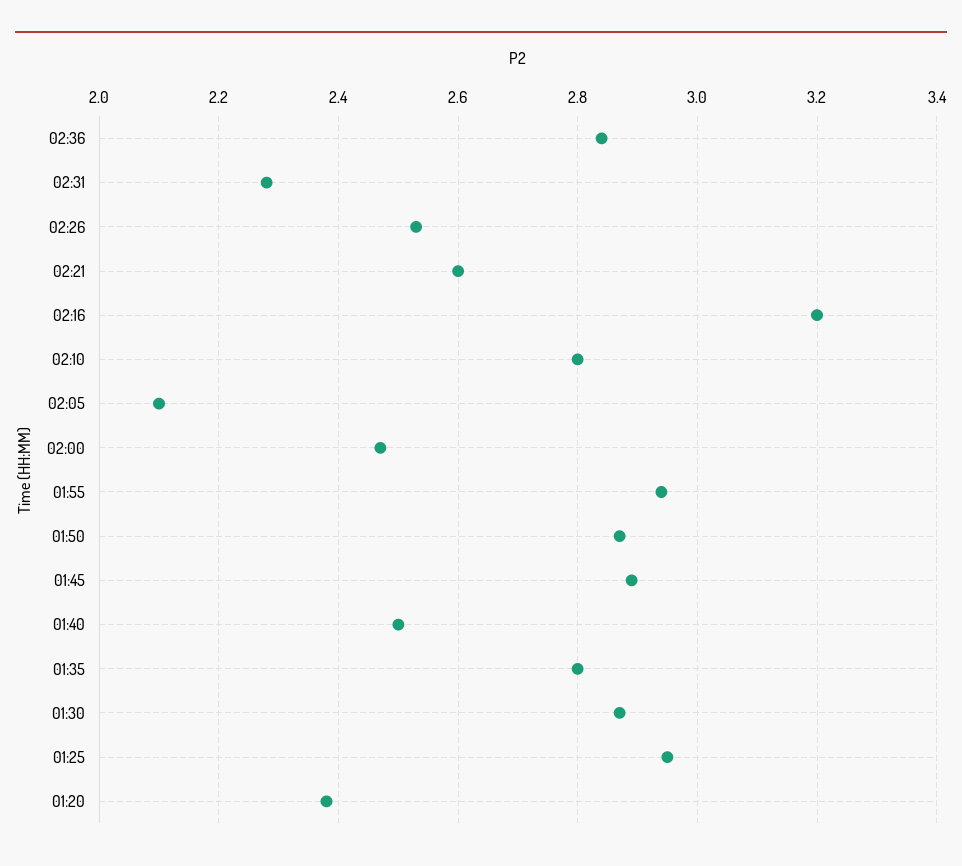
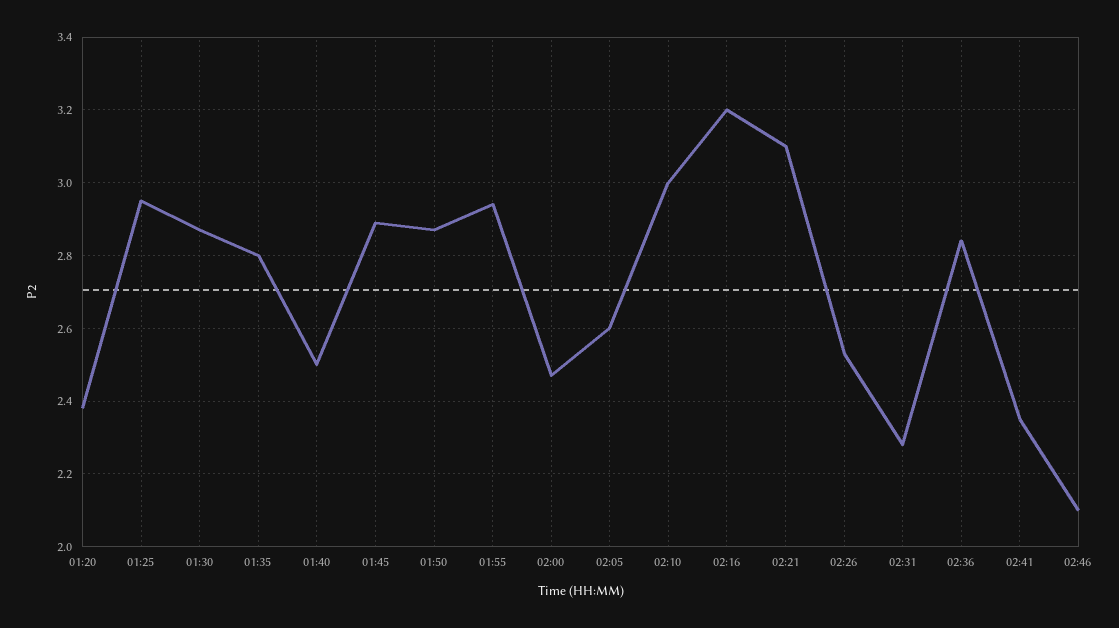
02:21: 2.6 -> 3.1
02:10: 2.8 -> 3
02:05: 2.1 -> 2.6
02:41: none -> 2.35
02:46: none -> 2.1

